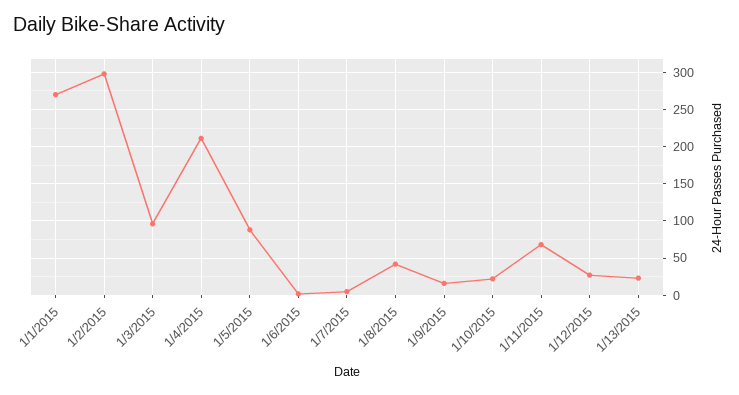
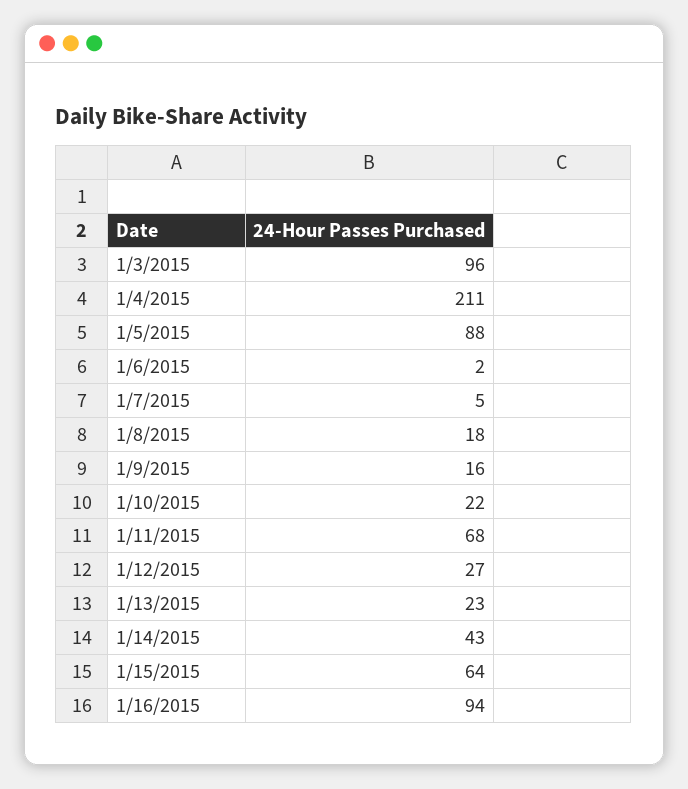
1/1/2015: 270 -> none
1/2/2015: 300 -> none
1/8/2015: 40 -> 18
1/14/2015: none -> 43
1/15/2015: none -> 64
1/16/2015: none -> 94

